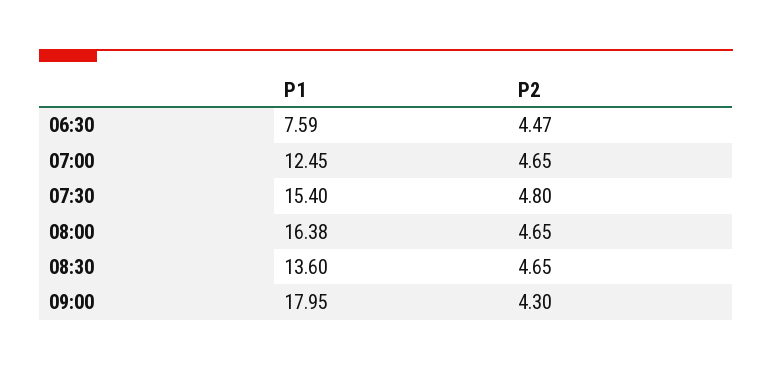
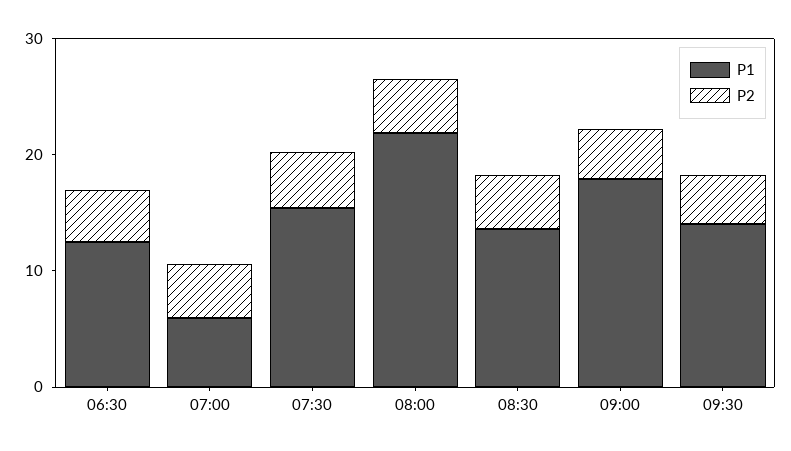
P1, 06:30: 7.59 -> 12
P1, 07:00: 12.45 -> 6
P1, 08:00: 16.38 -> 22
P1, 09:30: none -> 14
P2, 09:30: none -> 4

